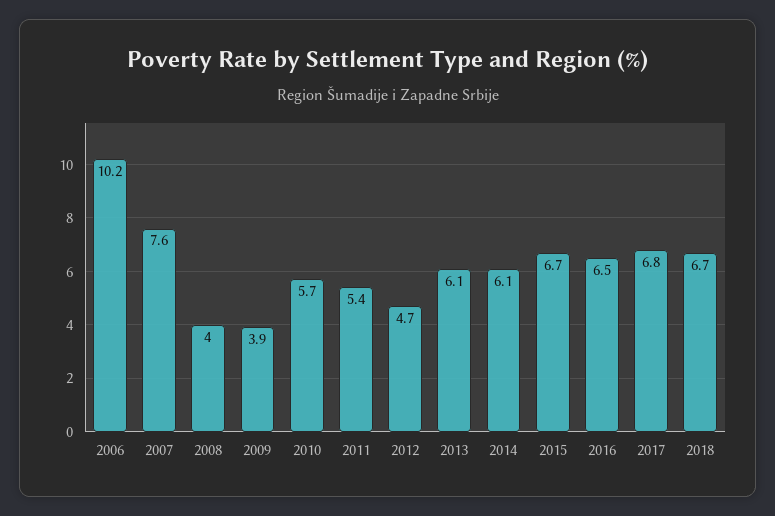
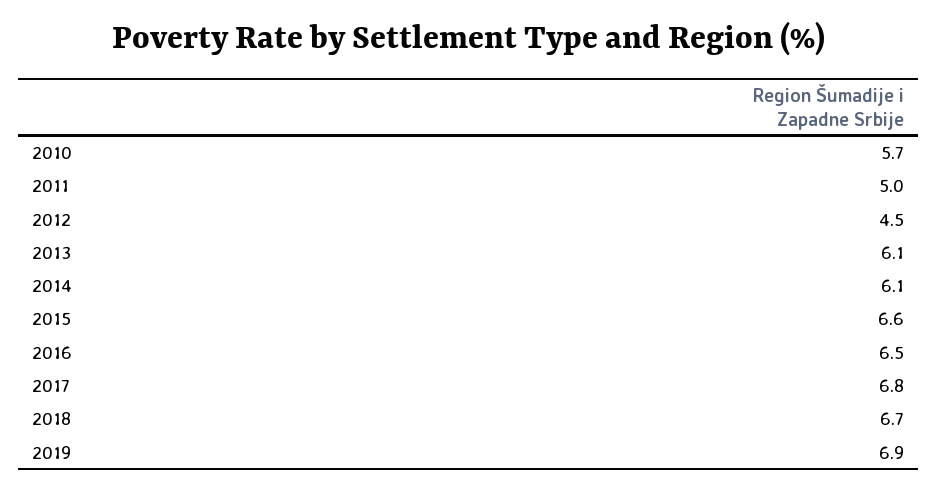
2006: 10.2 -> none
2007: 7.6 -> none
2008: 4 -> none
2009: 3.9 -> none
2011: 5.4 -> 5
2012: 4.7 -> 4.5
2015: 6.7 -> 6.6
2019: none -> 6.9

